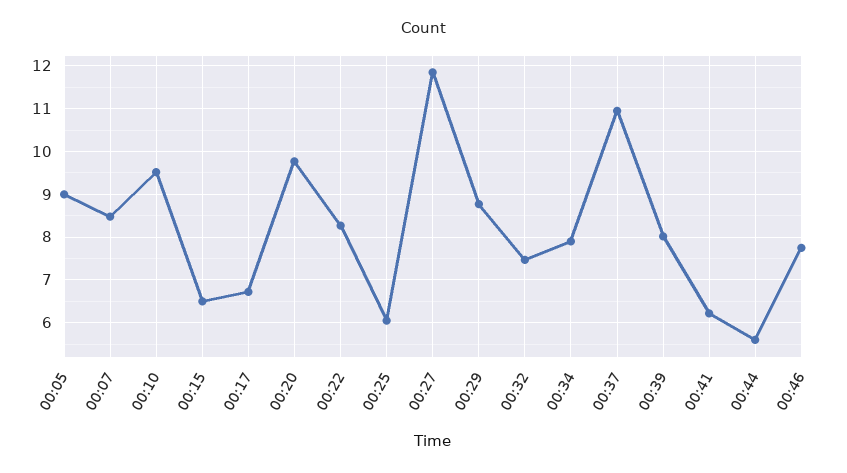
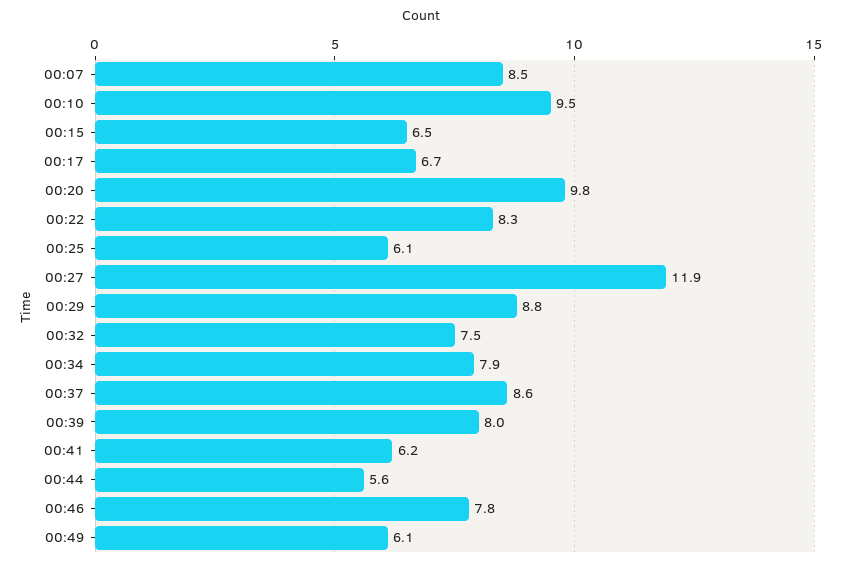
00:05: 9 -> none
00:37: 11 -> 8.6
00:49: none -> 6.1

